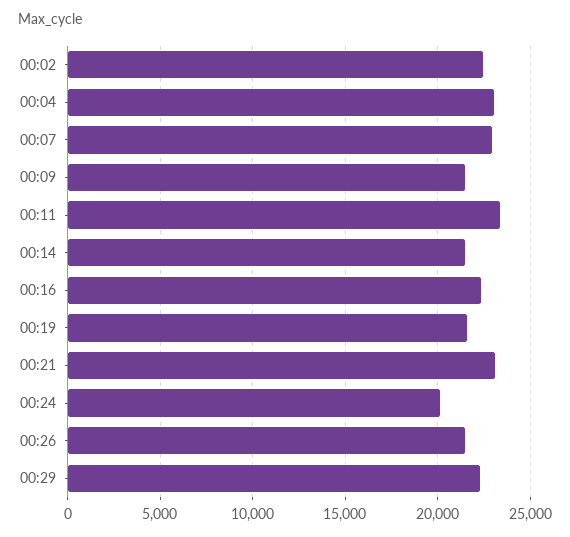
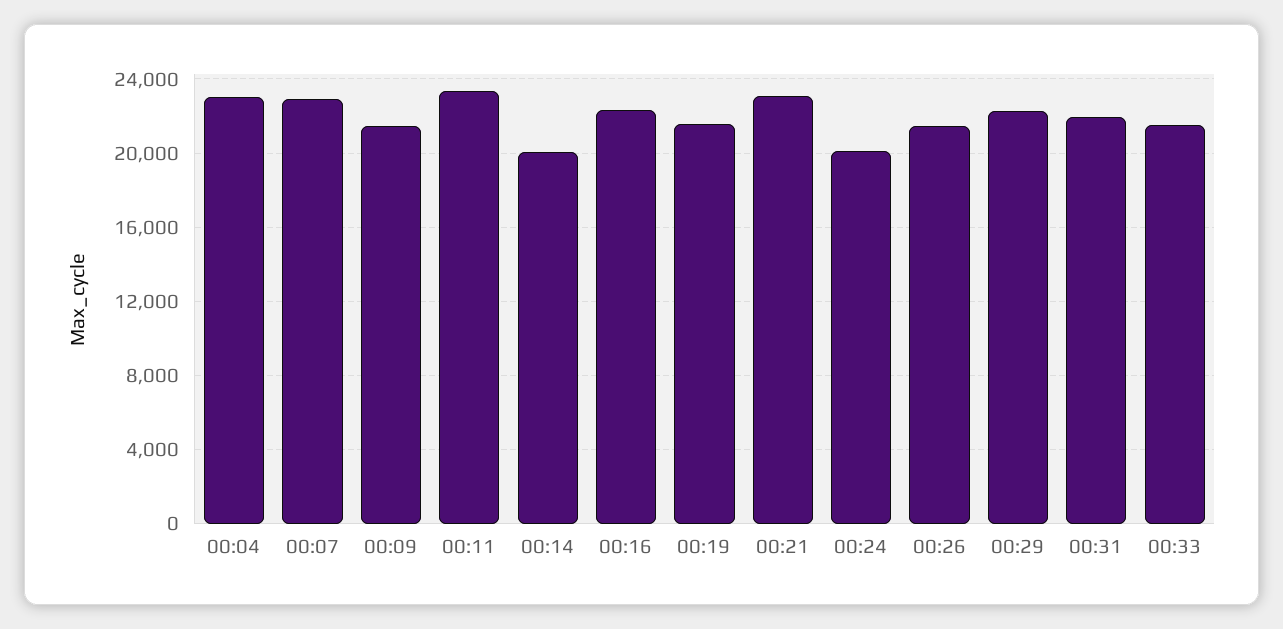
00:02: 22500 -> none
00:14: 21500 -> 20000
00:31: none -> 22000
00:33: none -> 21500

